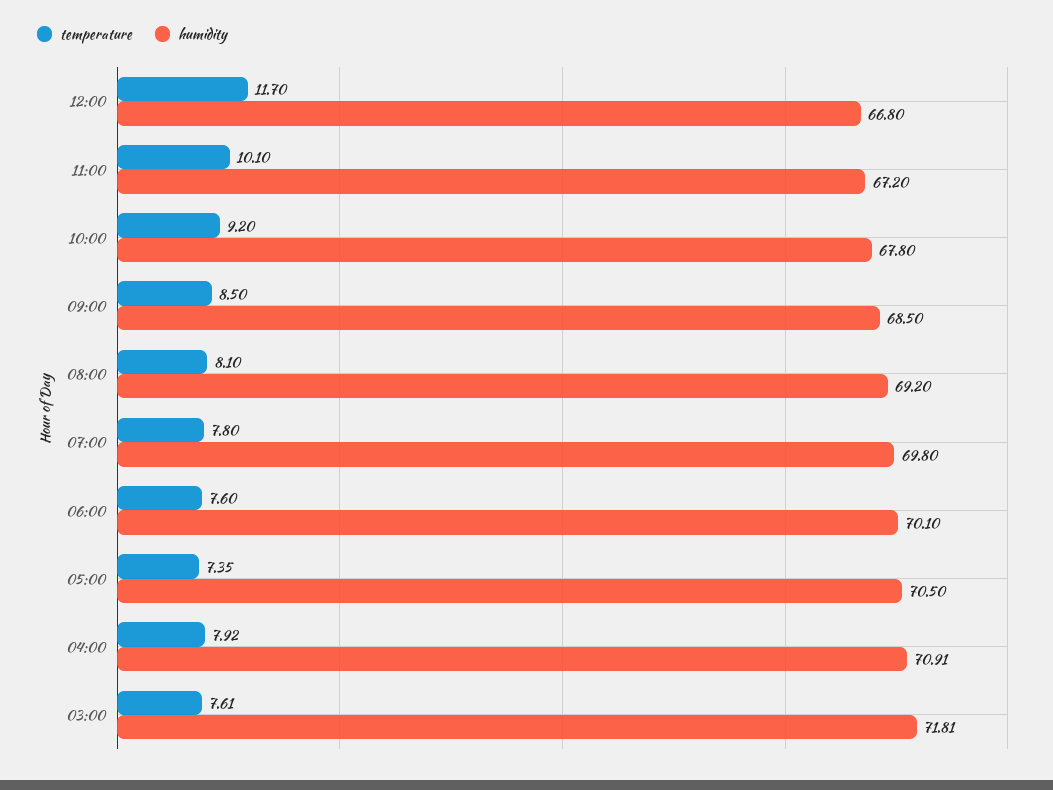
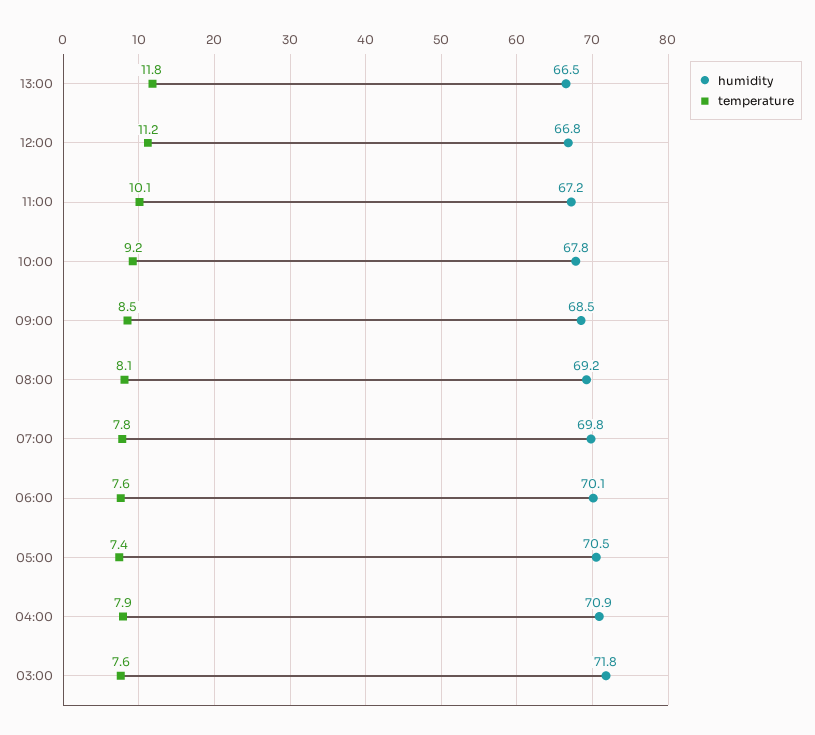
temperature, 12:00: 11.7 -> 11.2
humidity, 13:00: none -> 66.5
temperature, 13:00: none -> 11.8

